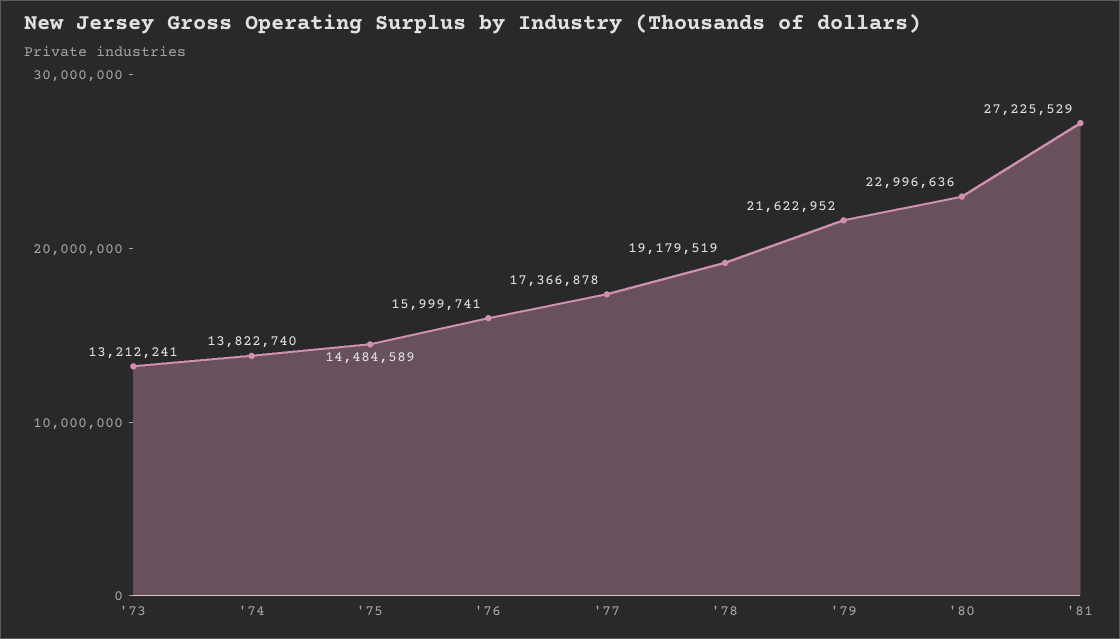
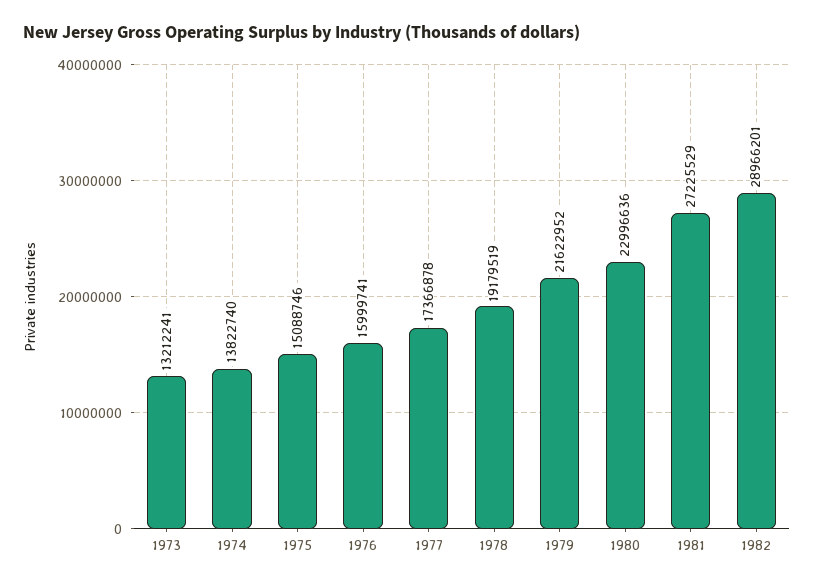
'75: 14484589 -> 15088746
1982: none -> 28966201

